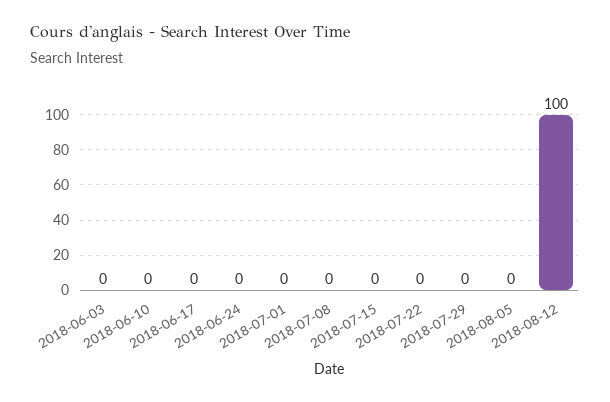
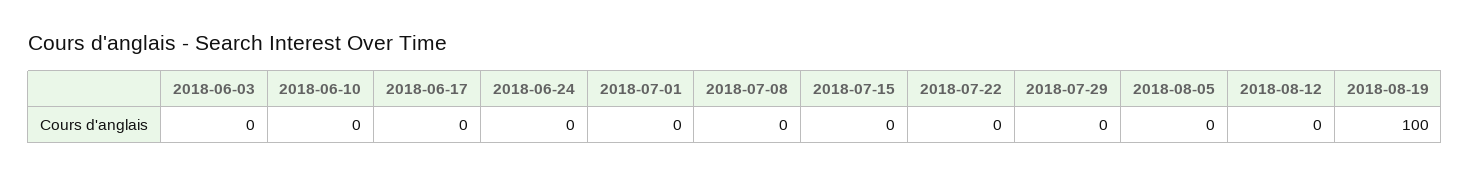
2018-08-12: 100 -> 0
2018-08-19: none -> 100

